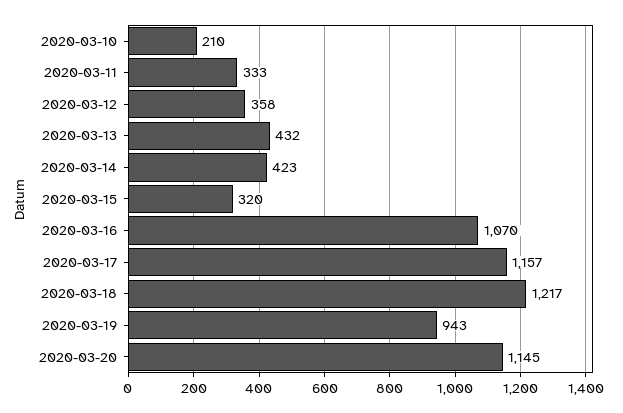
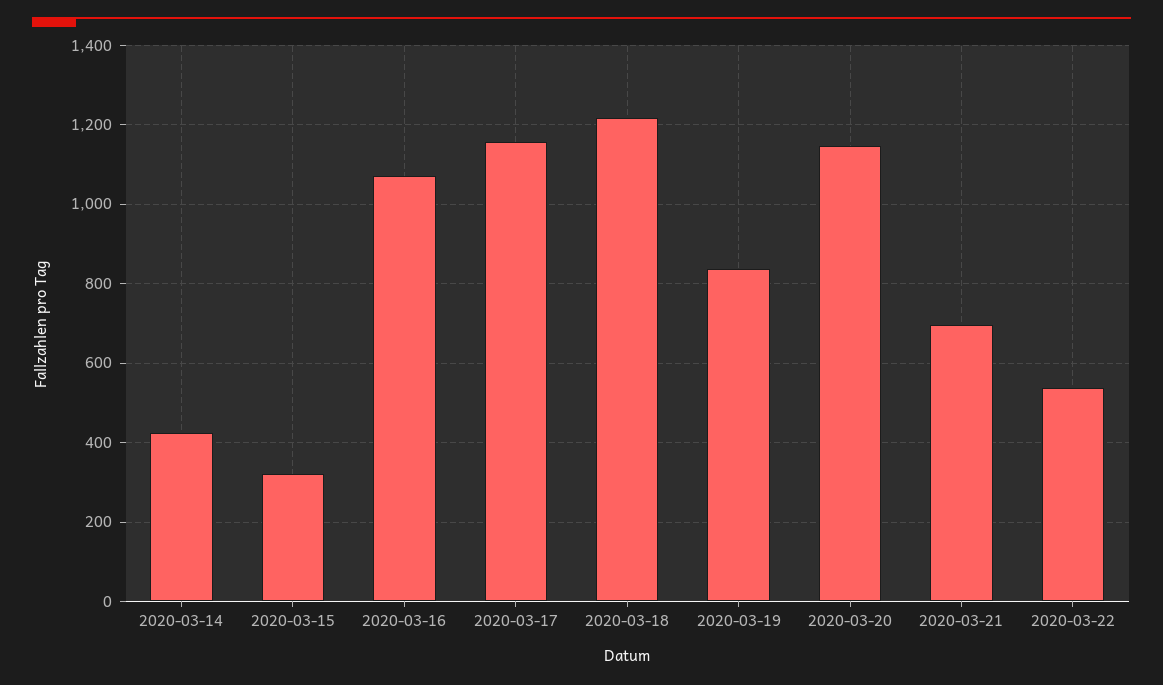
2020-03-10: 210 -> none
2020-03-11: 333 -> none
2020-03-12: 358 -> none
2020-03-13: 432 -> none
2020-03-19: 943 -> 840
2020-03-21: none -> 700
2020-03-22: none -> 540

